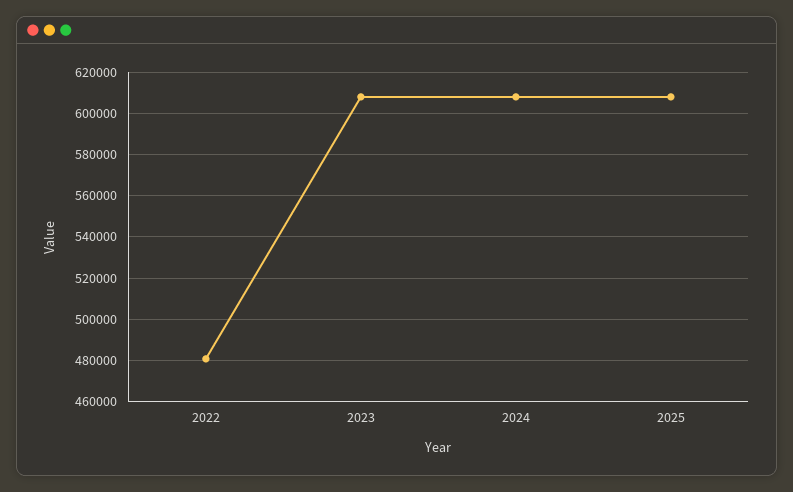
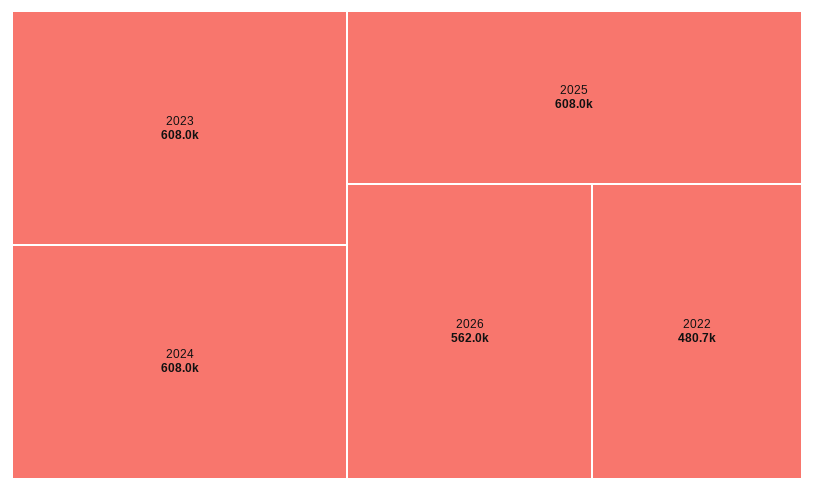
2026: none -> 562000

